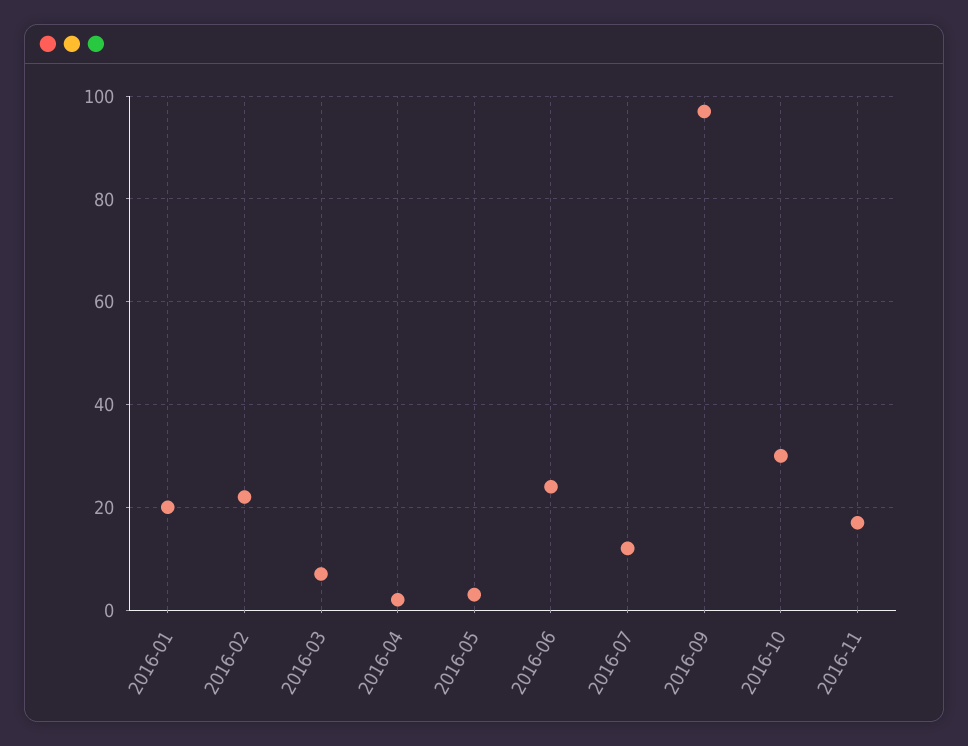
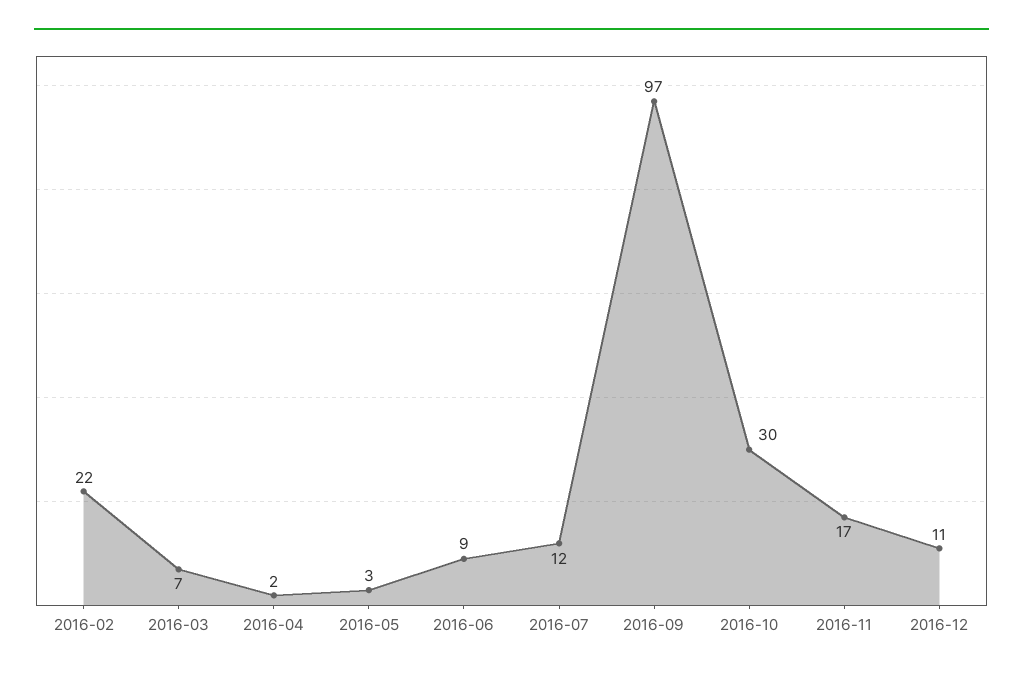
2016-01: 20 -> none
2016-06: 25 -> 9
2016-12: none -> 11

